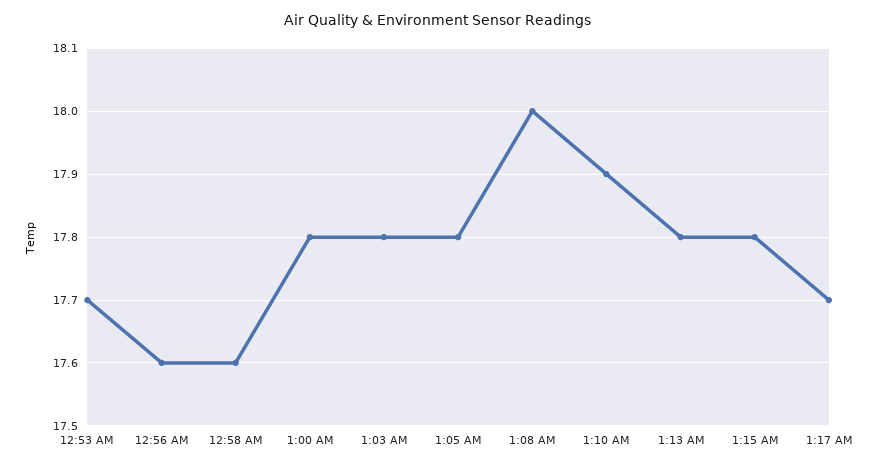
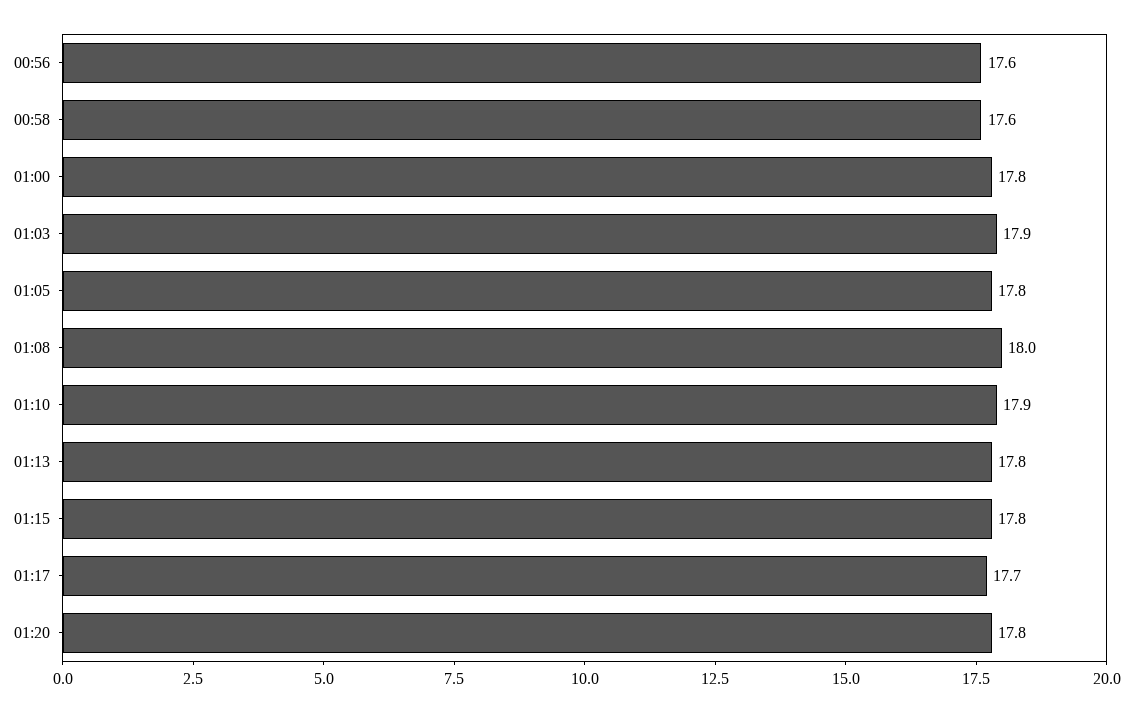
12:53 AM: 17.7 -> none
1:03 AM: 17.8 -> 17.9
01:20: none -> 17.8

